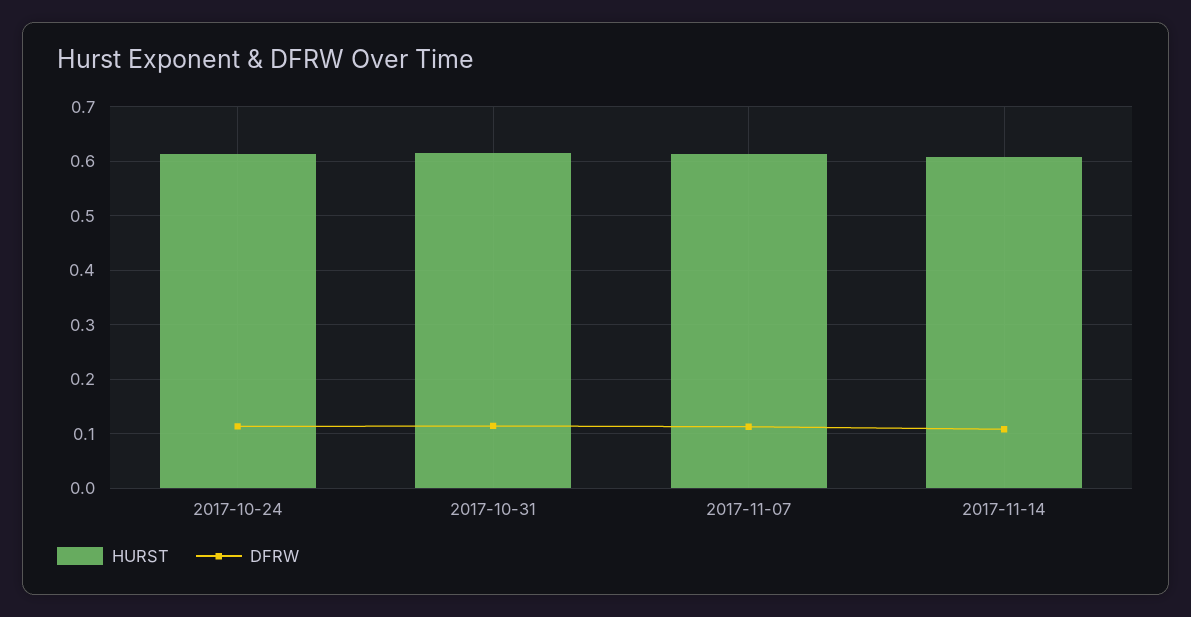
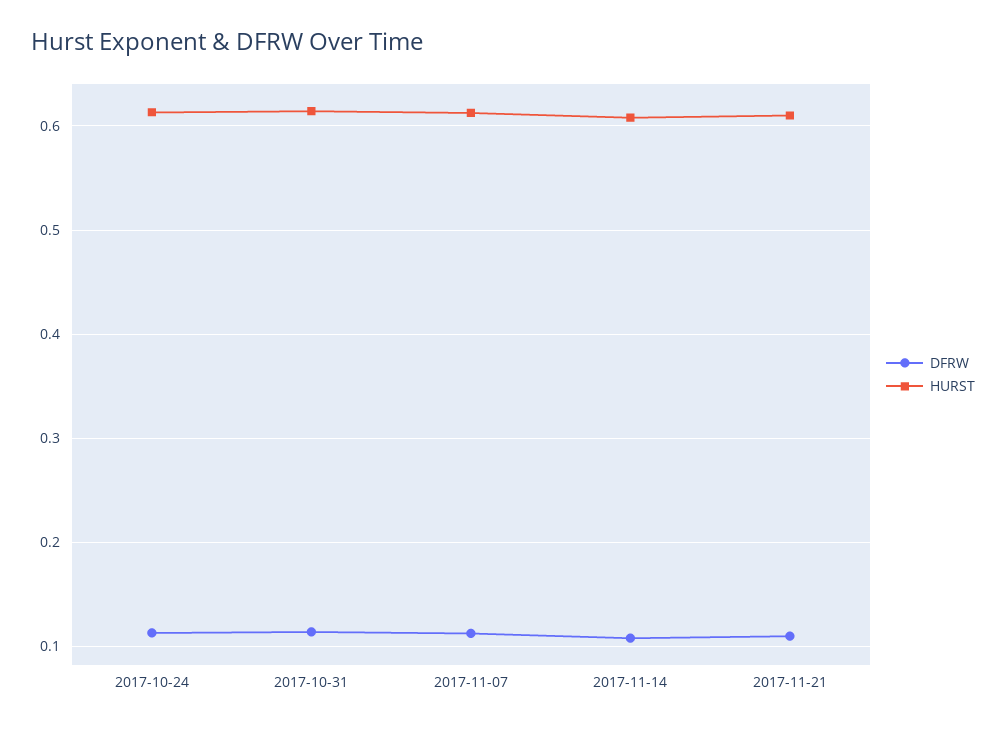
DFRW, 2017-11-21: none -> 0.11
HURST, 2017-11-21: none -> 0.61

